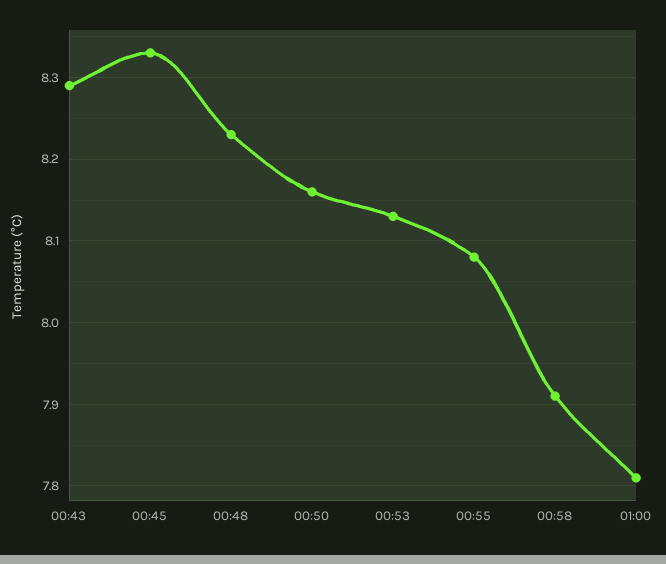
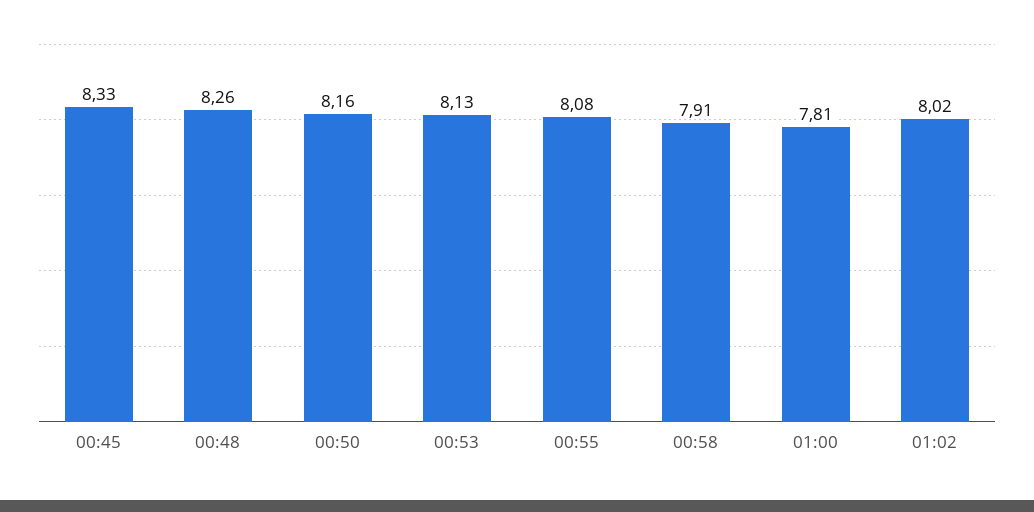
00:43: 8.29 -> none
00:48: 8.23 -> 8.26
01:02: none -> 8.02

